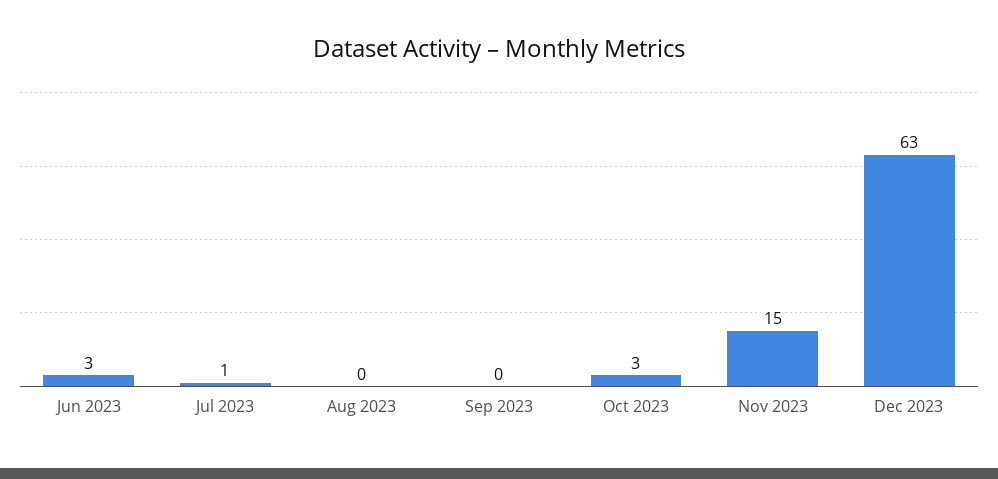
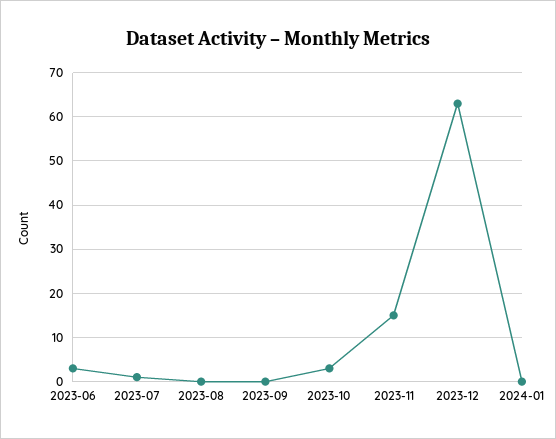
2024-01: none -> 0

